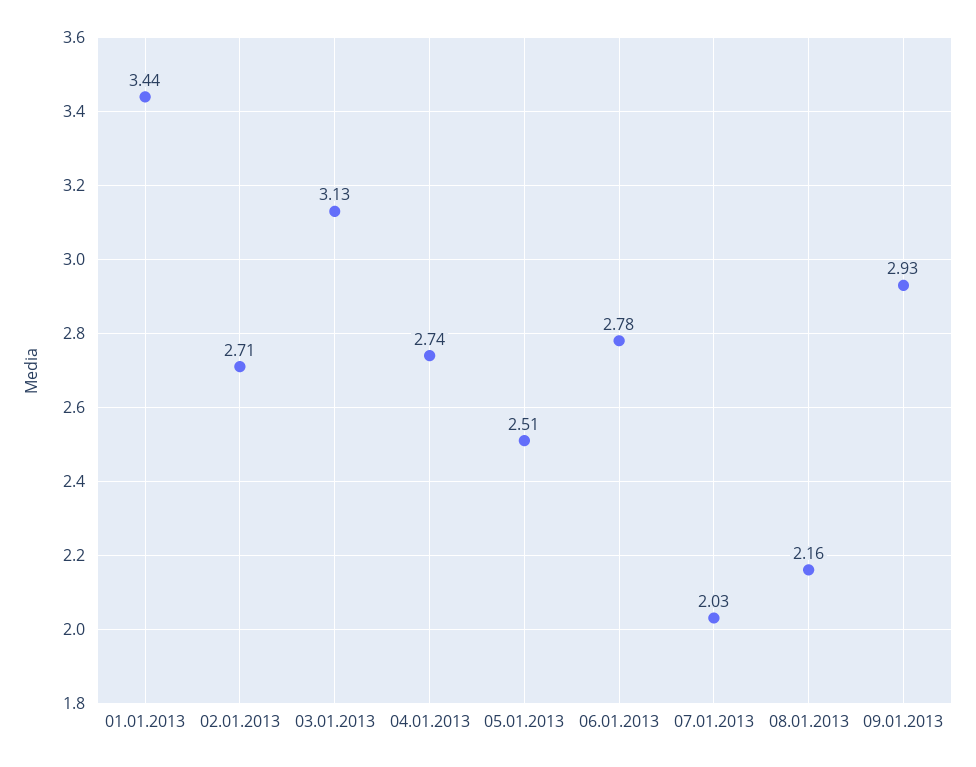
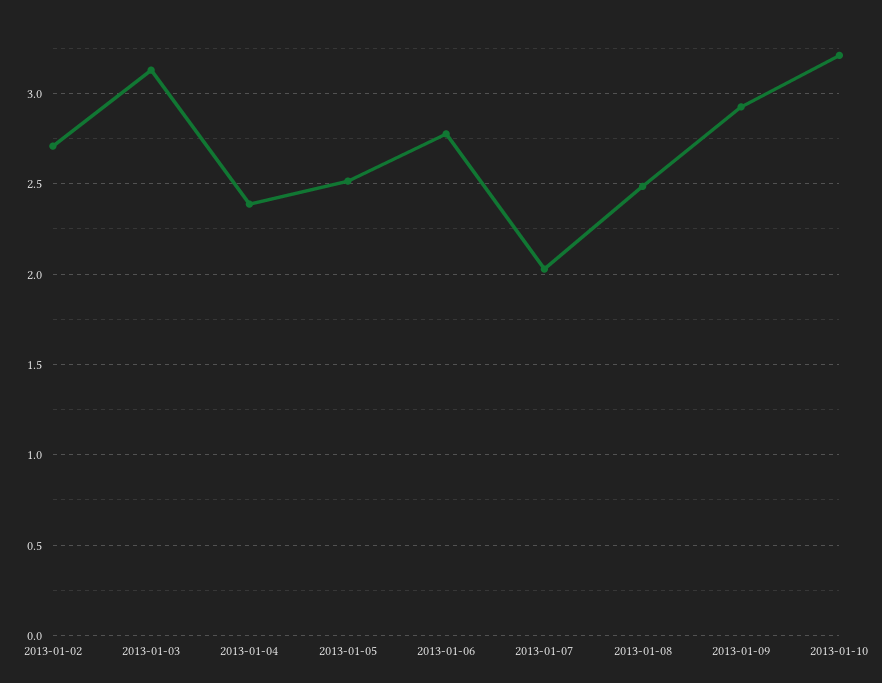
01.01.2013: 3.44 -> none
04.01.2013: 2.74 -> 2.4
08.01.2013: 2.16 -> 2.5
2013-01-10: none -> 3.2

